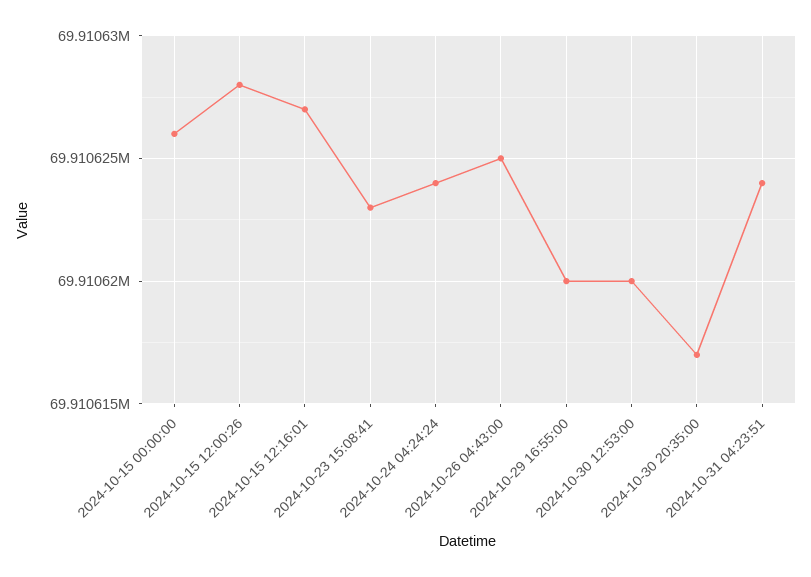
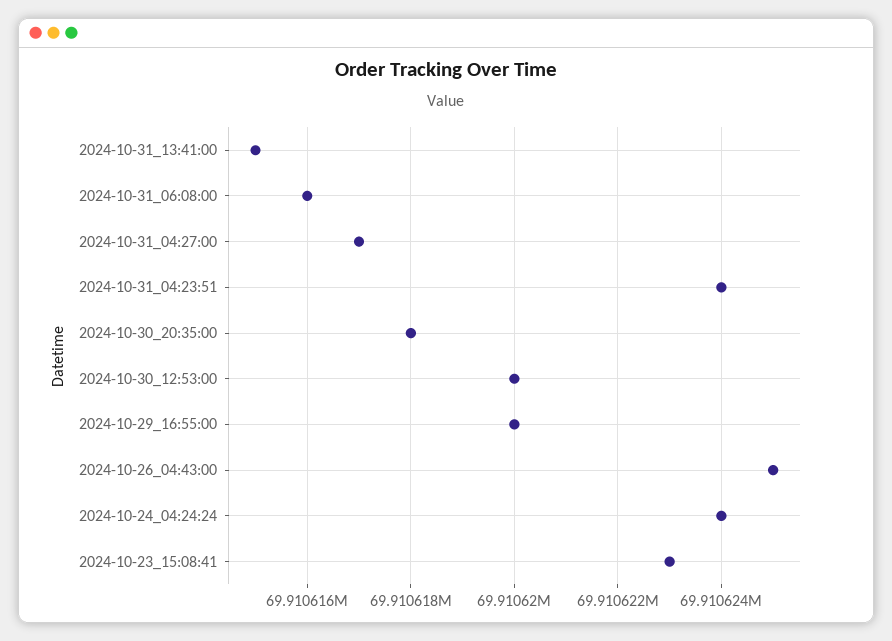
2024-10-15 00:00:00: 69910626 -> none
2024-10-15 12:00:26: 69910628 -> none
2024-10-15 12:16:01: 69910627 -> none
2024-10-30 20:35:00: 69910617 -> 69910618
2024-10-31_13:41:00: none -> 69910615
2024-10-31_06:08:00: none -> 69910616
2024-10-31_04:27:00: none -> 69910617

